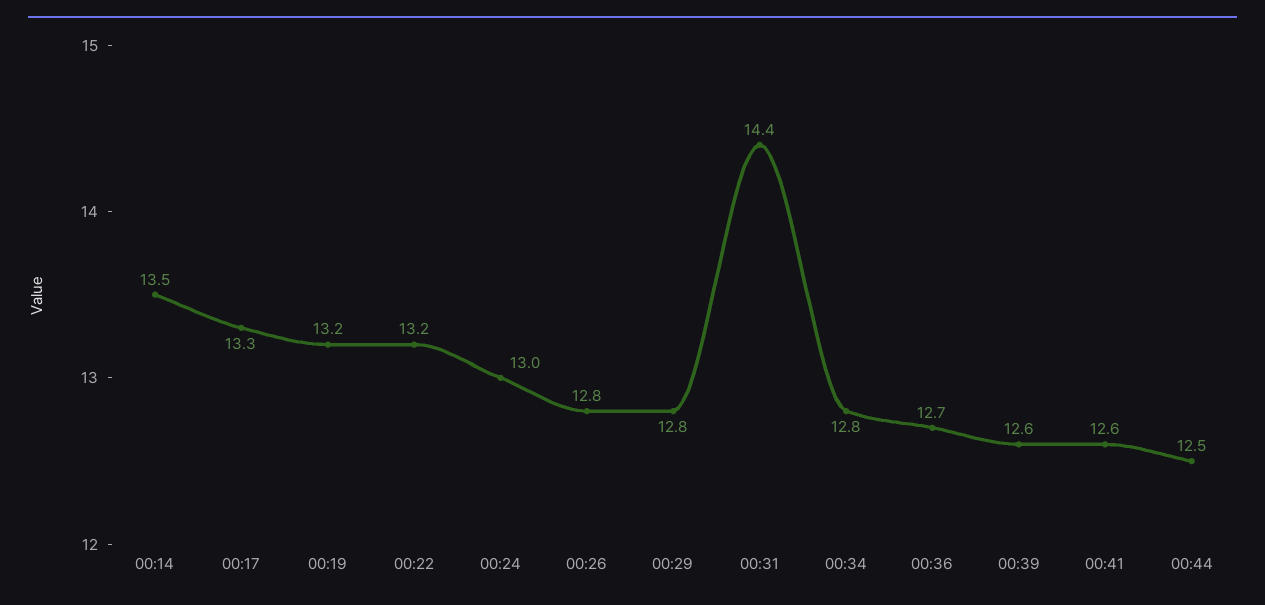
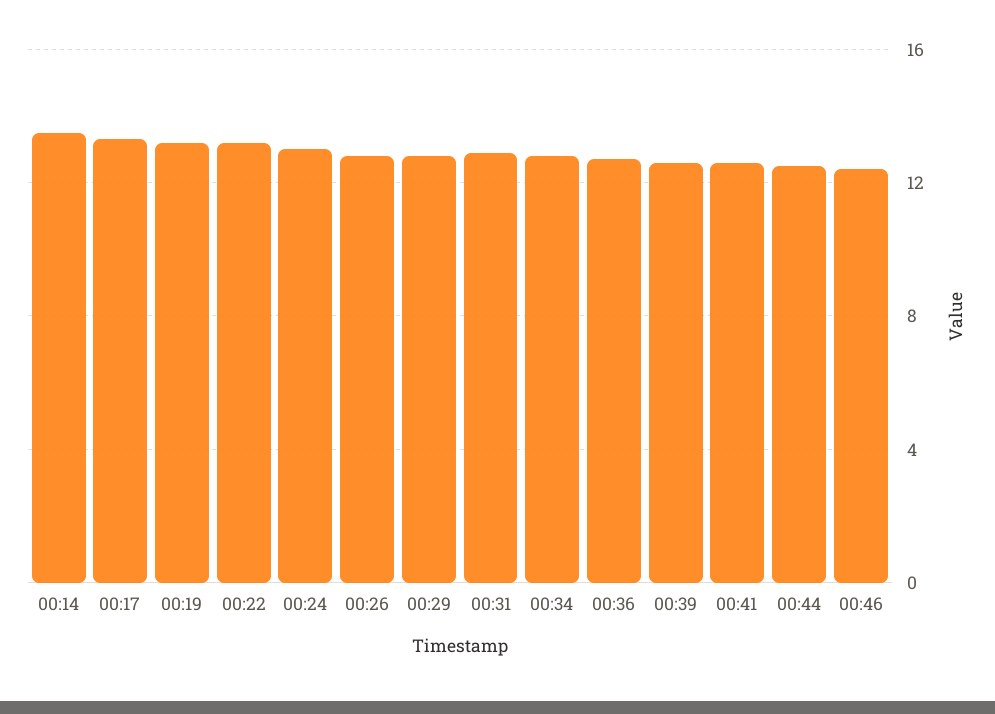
00:31: 14.4 -> 13
00:46: none -> 12.5

